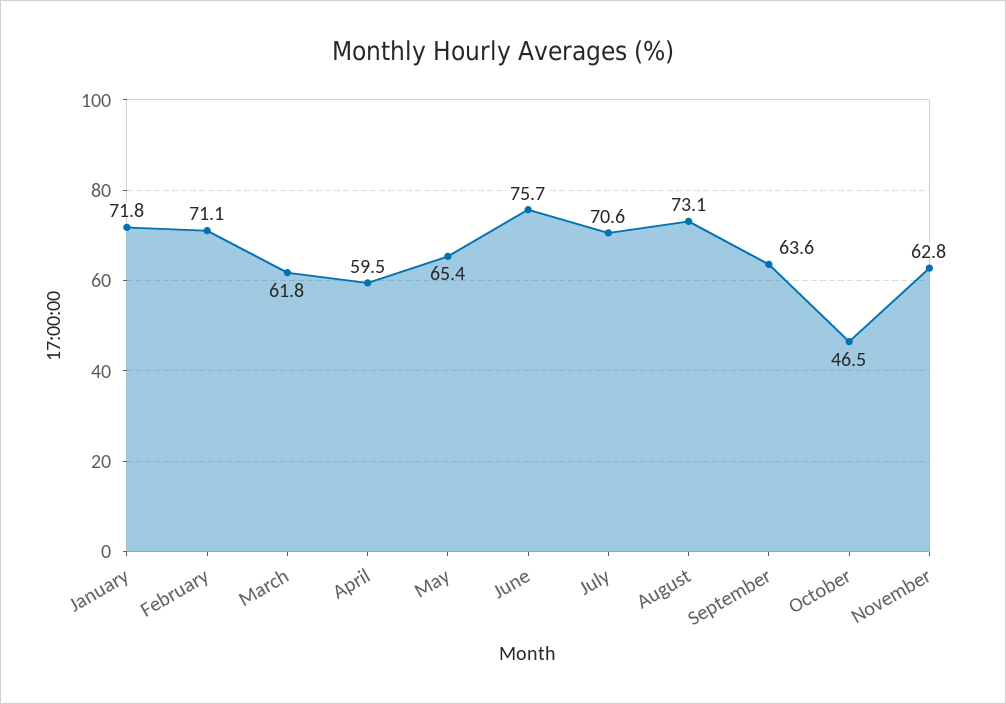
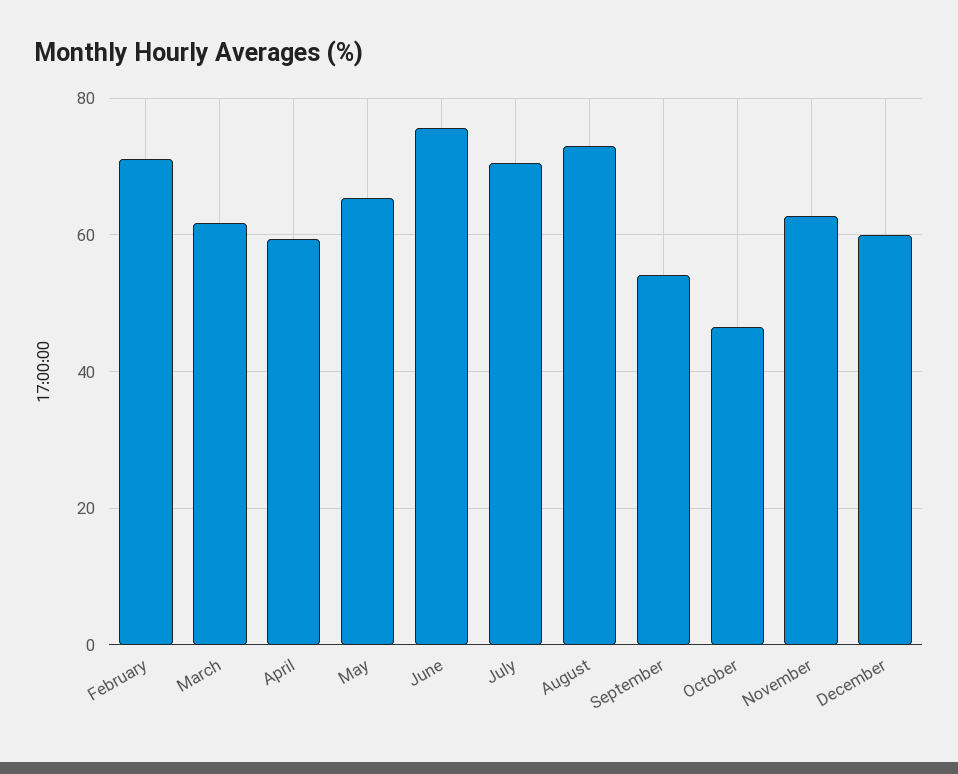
January: 71.8 -> none
September: 63.6 -> 54
December: none -> 60

